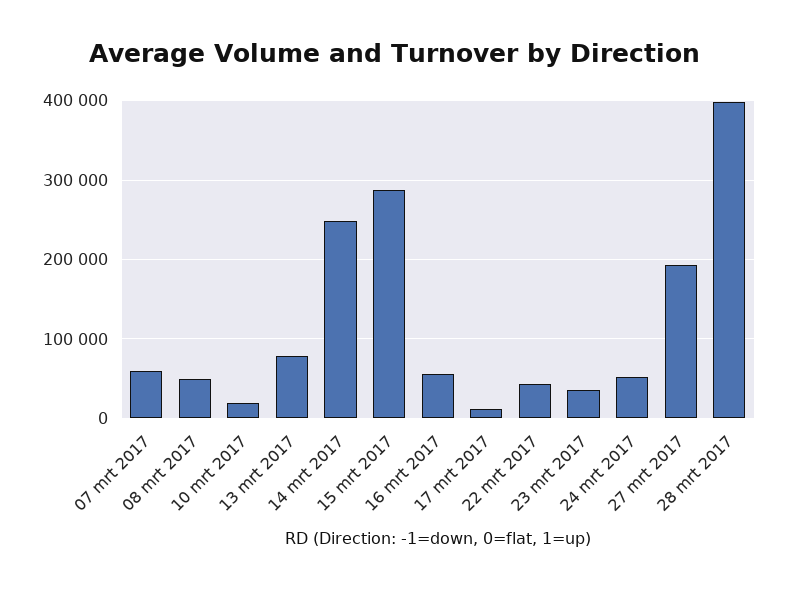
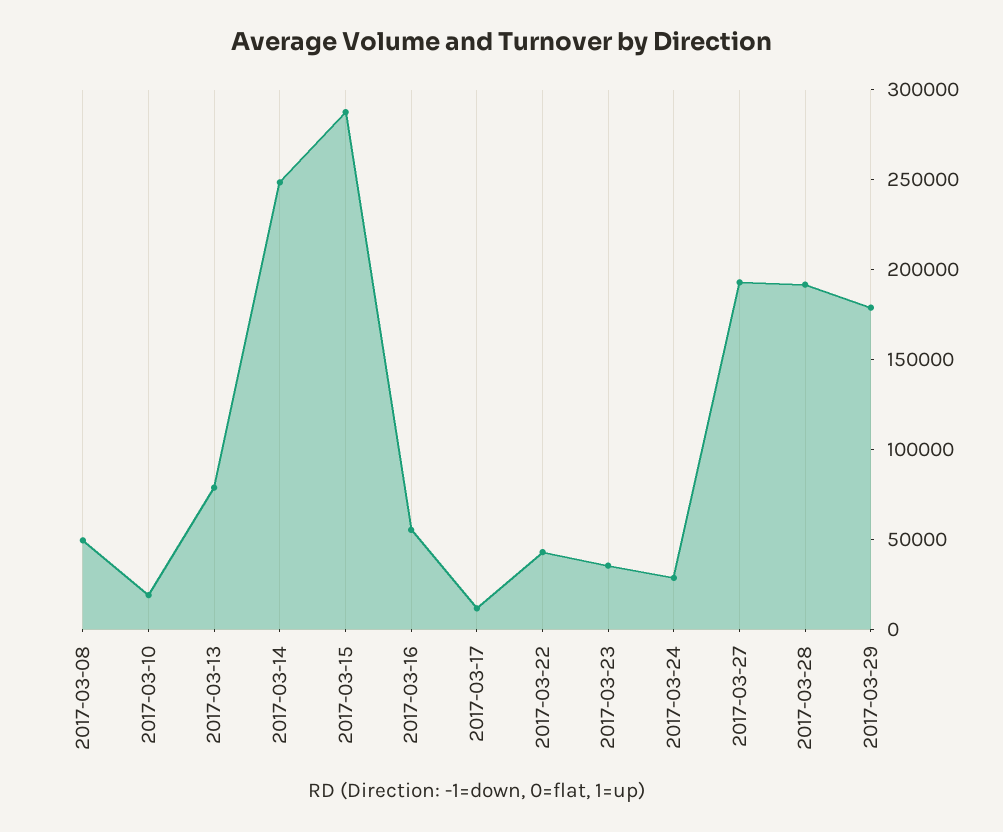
07 mrt 2017: 60000 -> none
24 mrt 2017: 50000 -> 30000
28 mrt 2017: 400000 -> 190000
2017-03-29: none -> 180000

